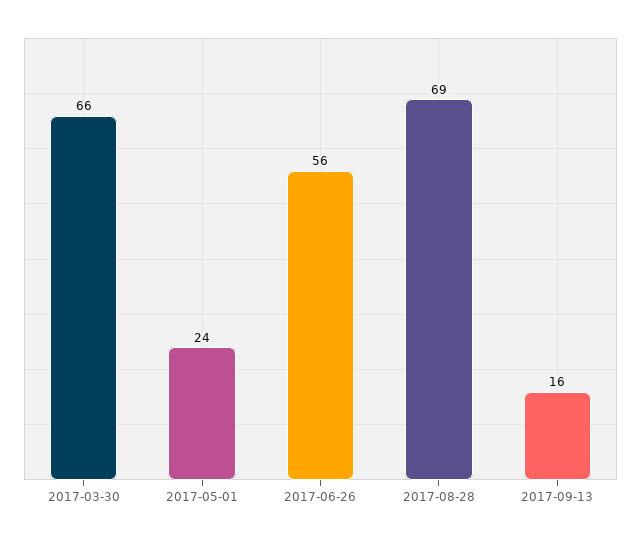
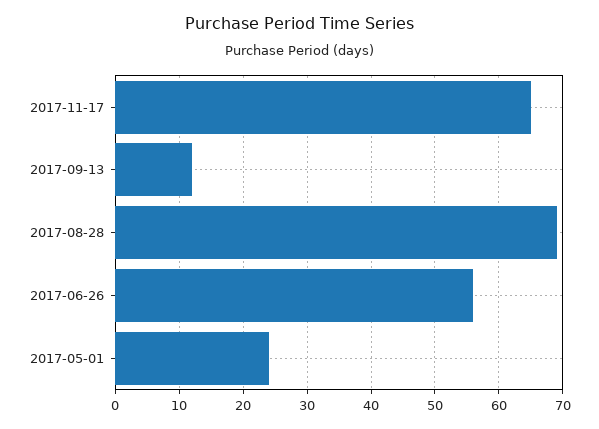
2017-03-30: 66 -> none
2017-09-13: 16 -> 12
2017-11-17: none -> 65

